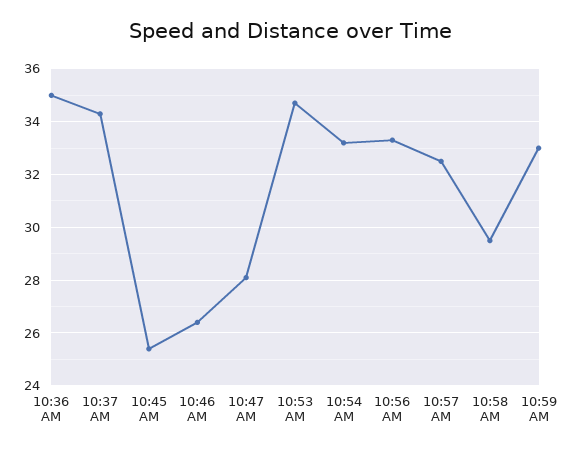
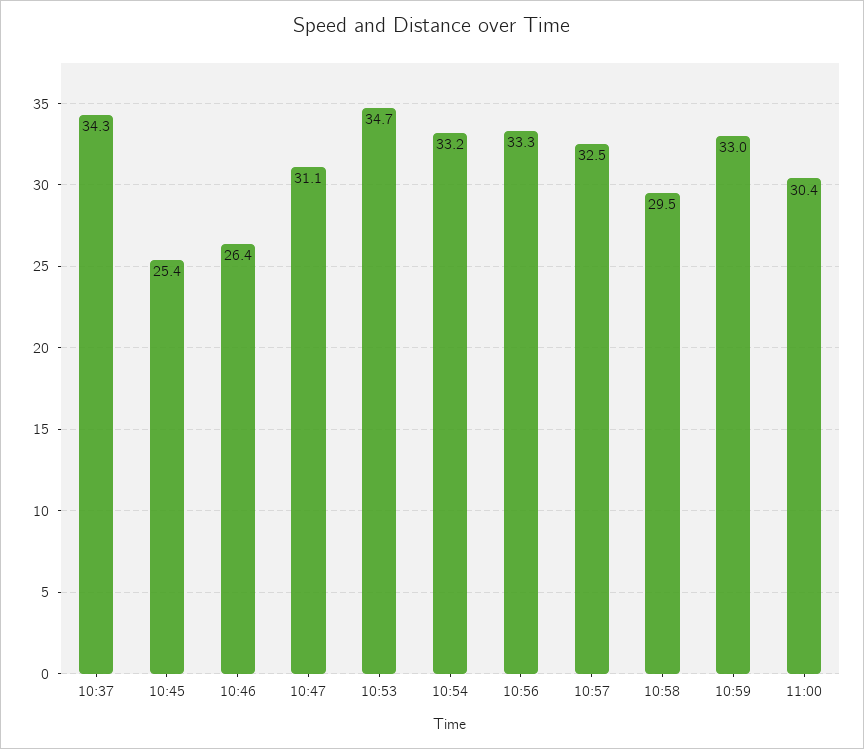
10:36 AM: 35 -> none
10:47 AM: 28 -> 31.1
11:00: none -> 30.4

